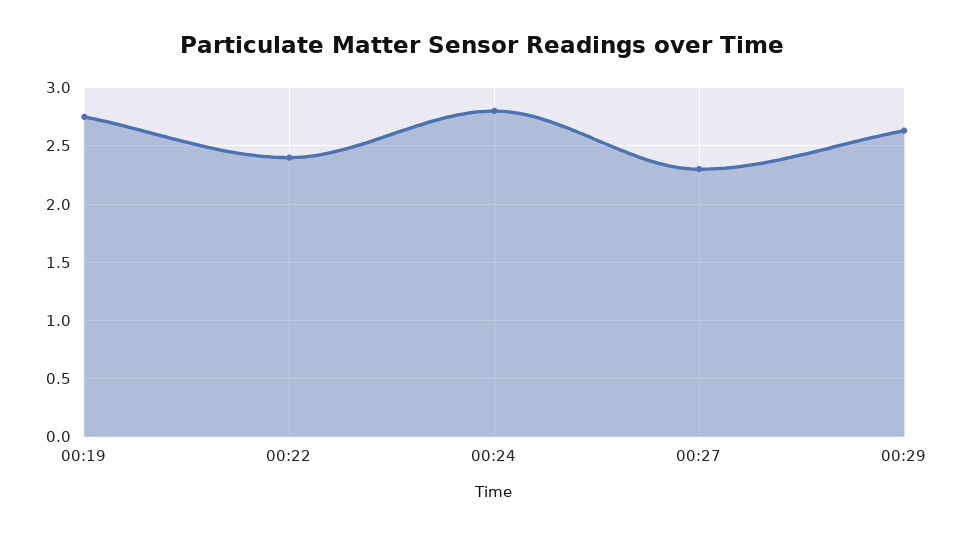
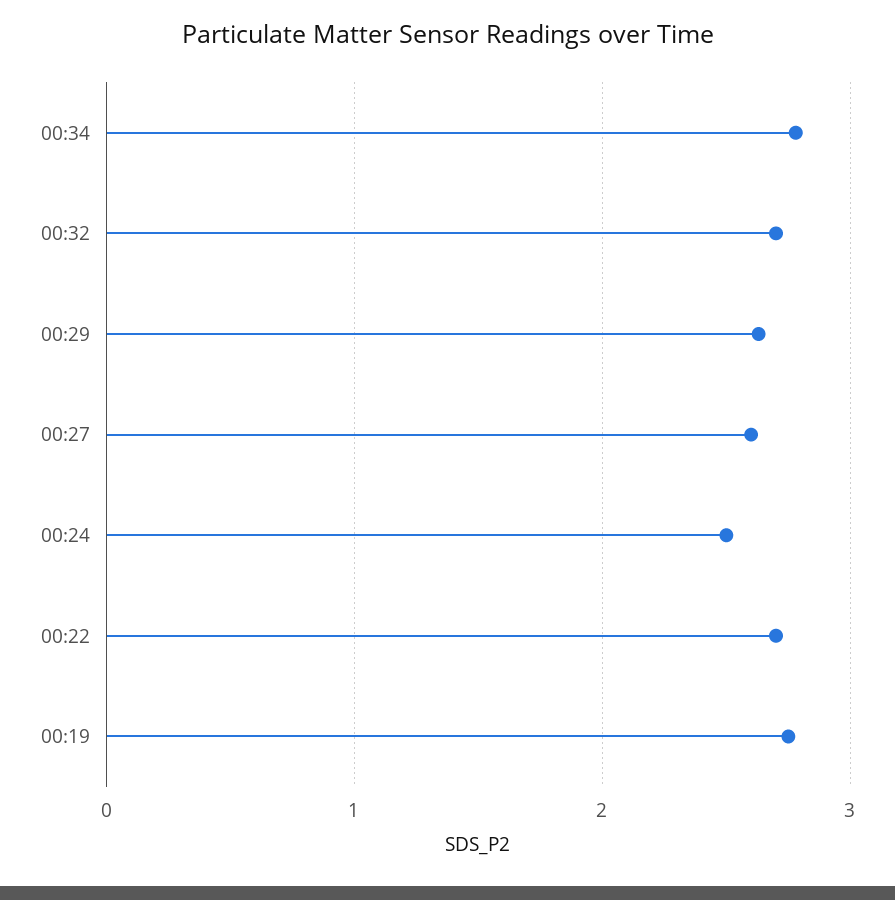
00:22: 2.4 -> 2.7
00:24: 2.8 -> 2.5
00:27: 2.3 -> 2.6
00:34: none -> 2.8
00:32: none -> 2.7

